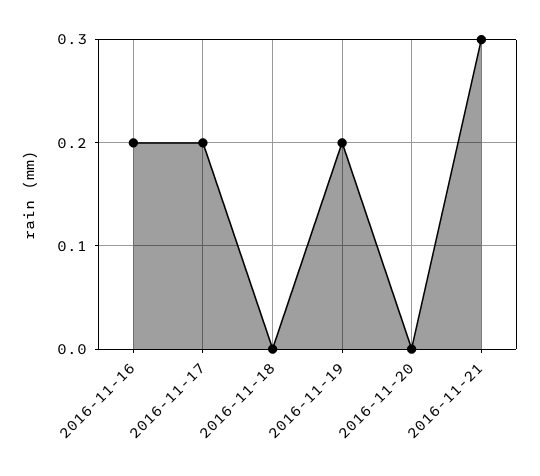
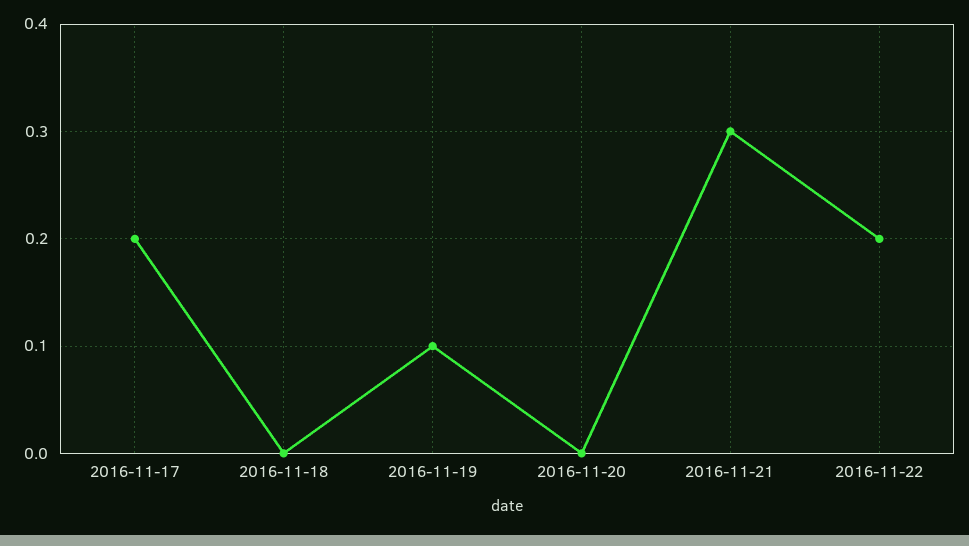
2016-11-16: 0.2 -> none
2016-11-19: 0.2 -> 0.1
2016-11-22: none -> 0.2

